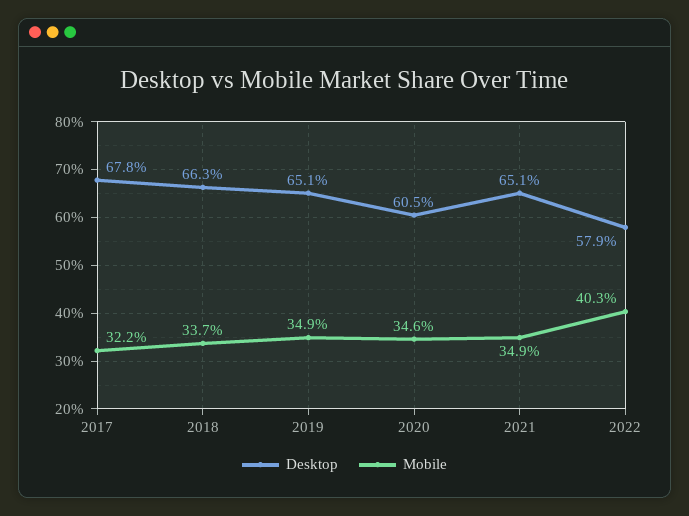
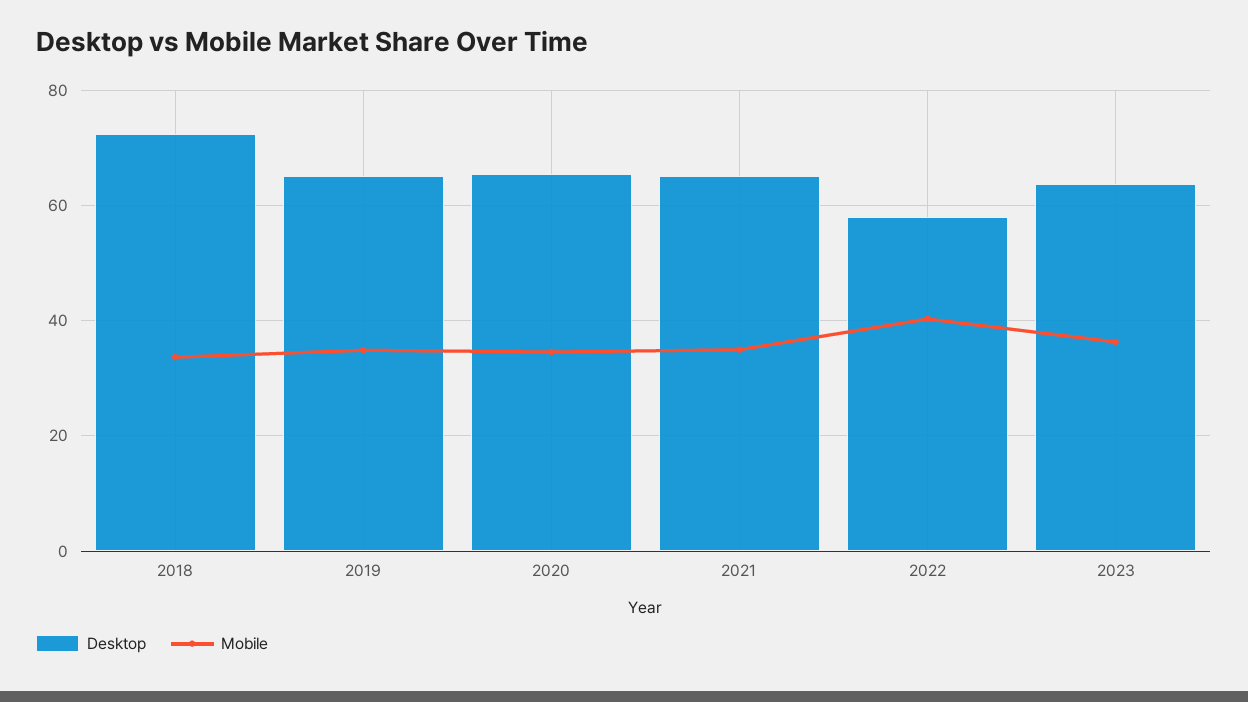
Desktop, 2017: 67.8 -> none
Mobile, 2017: 32.2 -> none
Desktop, 2018: 66.3 -> 72
Desktop, 2020: 60.5 -> 66
Desktop, 2023: none -> 64
Mobile, 2023: none -> 36

